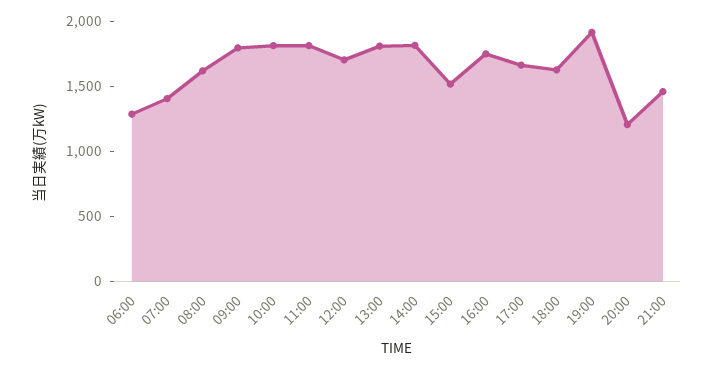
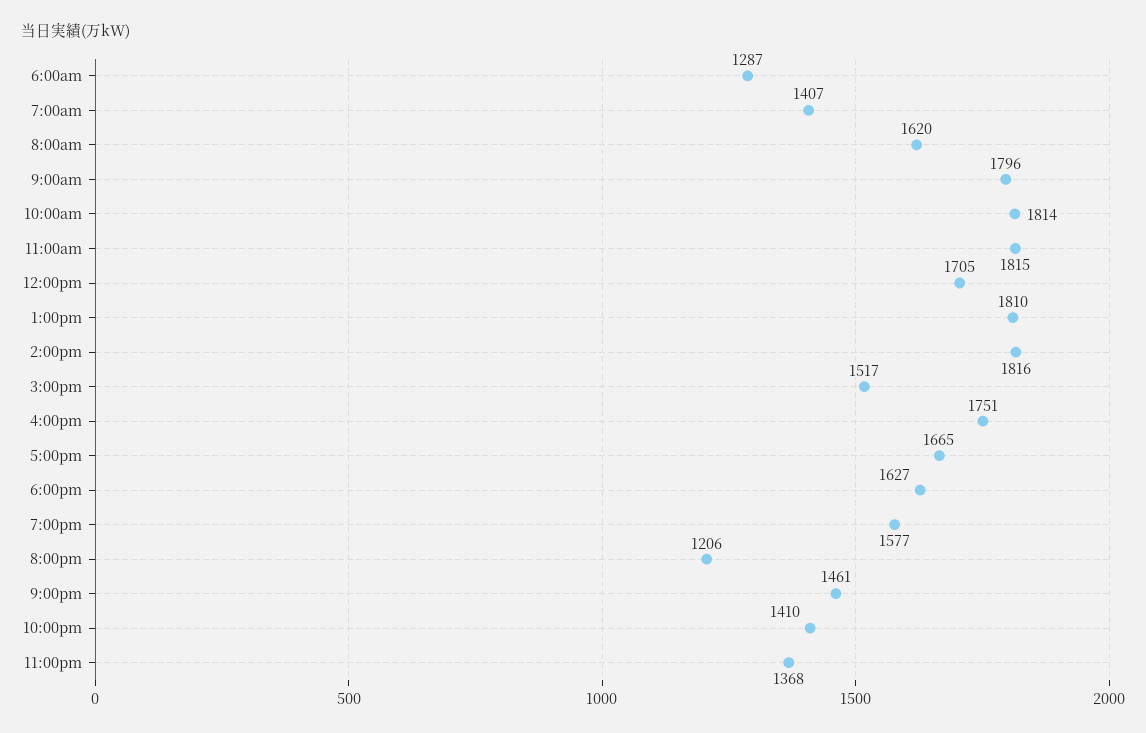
19:00: 1900 -> 1577
10:00pm: none -> 1410
11:00pm: none -> 1368

